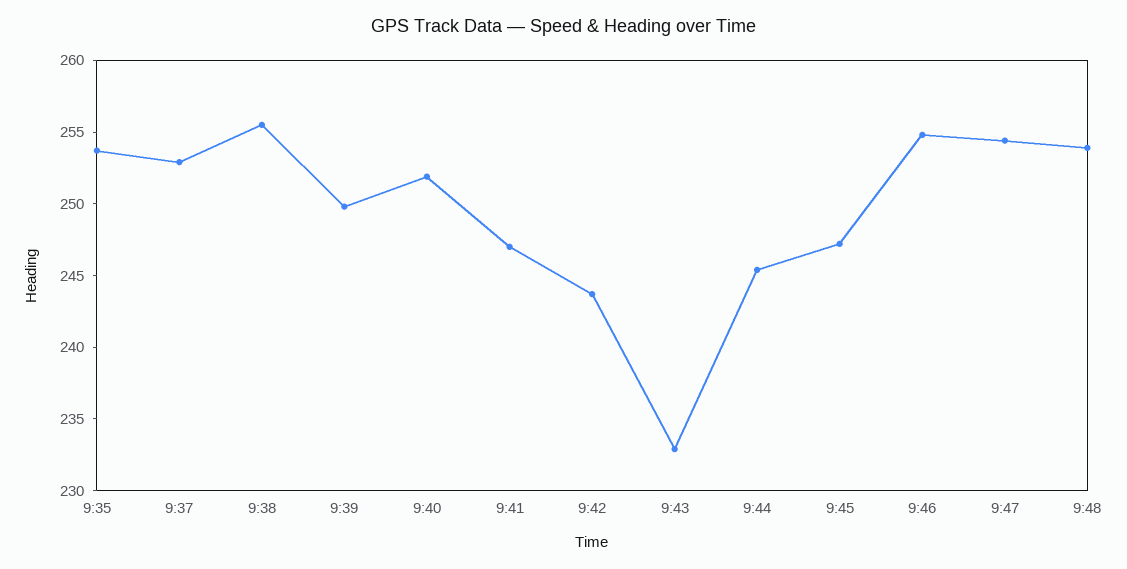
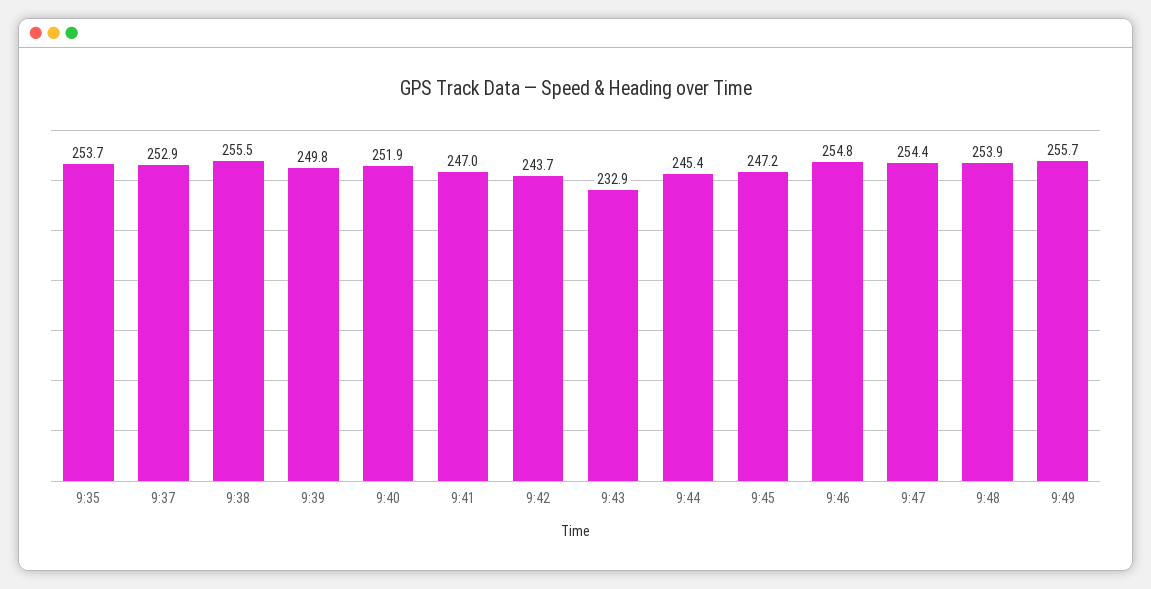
9:49: none -> 255.7

